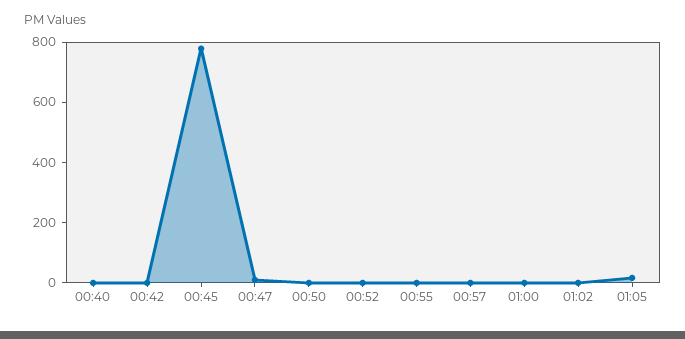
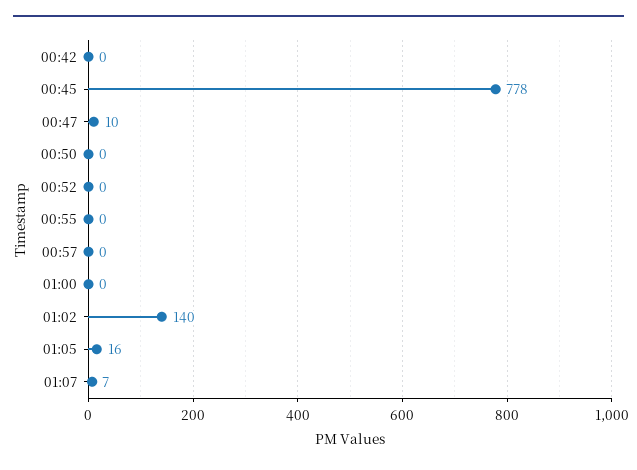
00:40: 0 -> none
01:02: 0 -> 140
01:07: none -> 7

